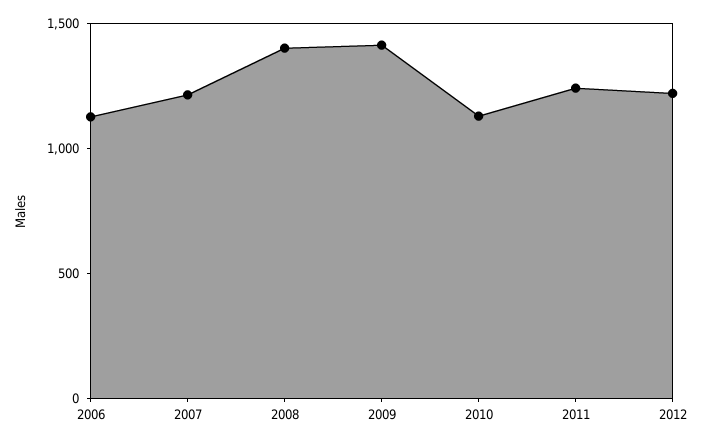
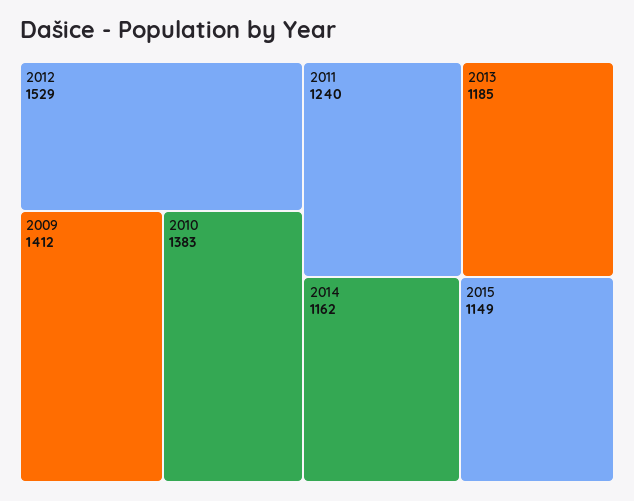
2006: 1100 -> none
2007: 1200 -> none
2008: 1400 -> none
2010: 1100 -> 1383
2012: 1200 -> 1529
2013: none -> 1185
2014: none -> 1162
2015: none -> 1149

